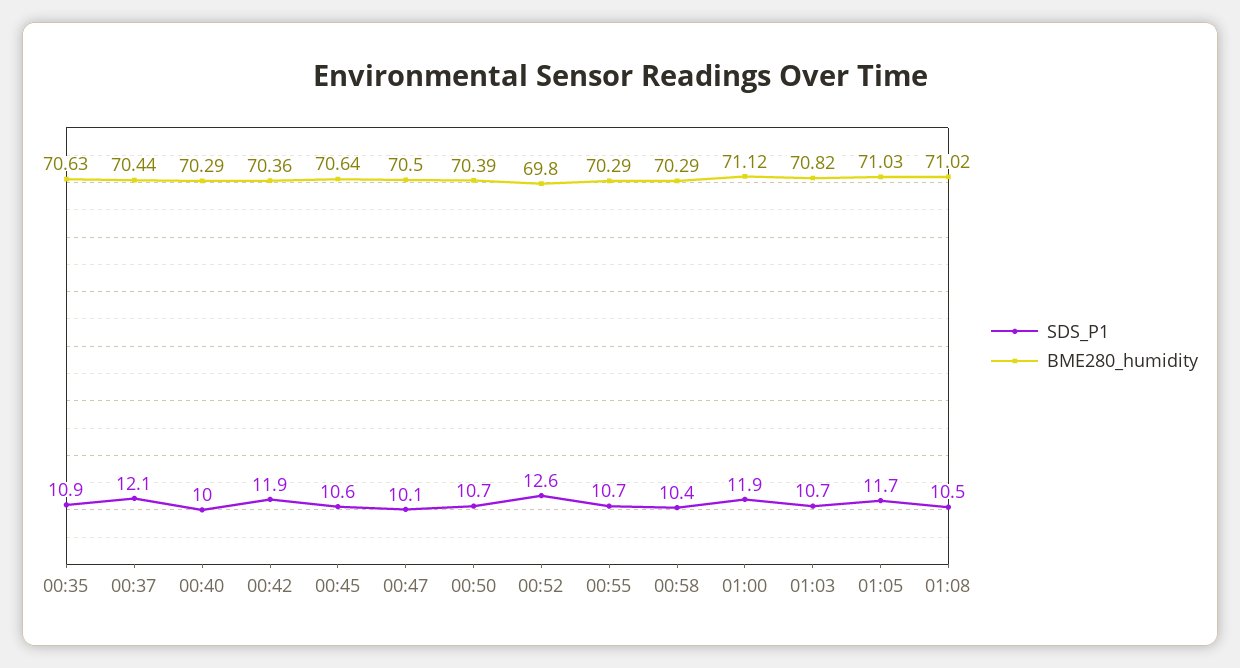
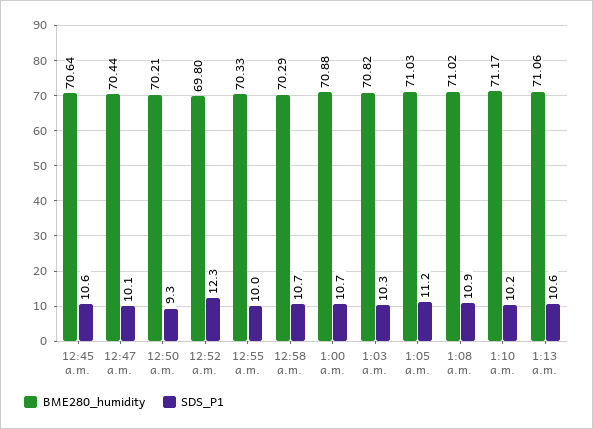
SDS_P1, 00:35: 10.9 -> none
BME280_humidity, 00:35: 70.63 -> none
SDS_P1, 00:37: 12.1 -> none
BME280_humidity, 00:37: 70.44 -> none
SDS_P1, 00:40: 10 -> none
BME280_humidity, 00:40: 70.29 -> none
SDS_P1, 00:42: 11.9 -> none
BME280_humidity, 00:42: 70.36 -> none
BME280_humidity, 00:47: 70.5 -> 70.44
SDS_P1, 00:50: 10.7 -> 9.3
BME280_humidity, 00:50: 70.39 -> 70.21
SDS_P1, 00:52: 12.6 -> 12.3
SDS_P1, 00:55: 10.7 -> 10
BME280_humidity, 00:55: 70.29 -> 70.33
SDS_P1, 00:58: 10.4 -> 10.7
SDS_P1, 01:00: 11.9 -> 10.7
BME280_humidity, 01:00: 71.12 -> 70.88
SDS_P1, 01:03: 10.7 -> 10.3
SDS_P1, 01:05: 11.7 -> 11.2
SDS_P1, 01:08: 10.5 -> 10.9
BME280_humidity, 1:10 a.m.: none -> 71.17
SDS_P1, 1:10 a.m.: none -> 10.2
BME280_humidity, 1:13 a.m.: none -> 71.06
SDS_P1, 1:13 a.m.: none -> 10.6

